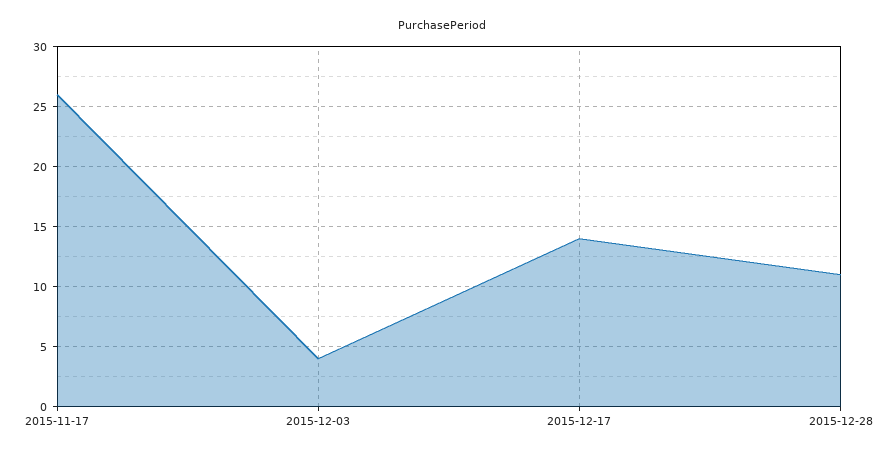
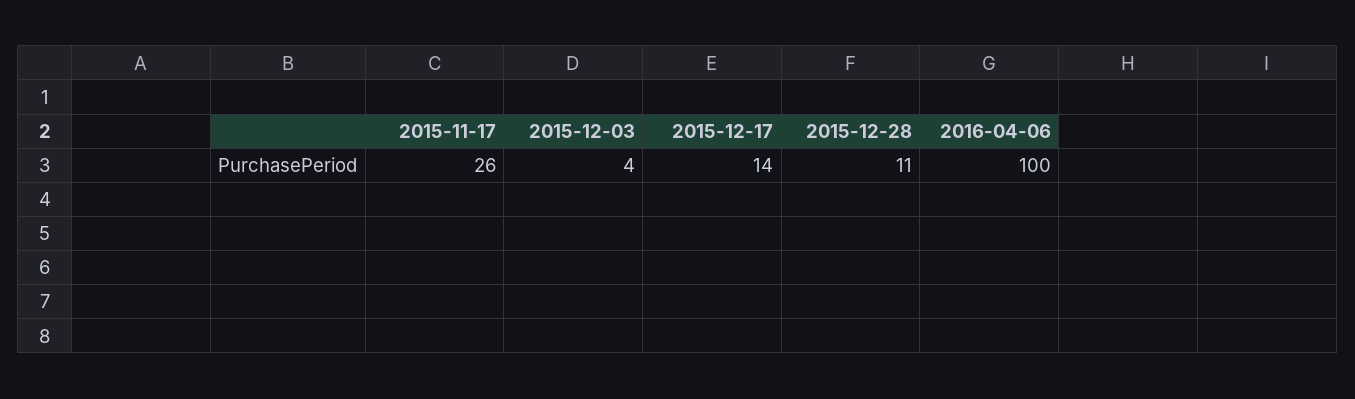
2016-04-06: none -> 100

